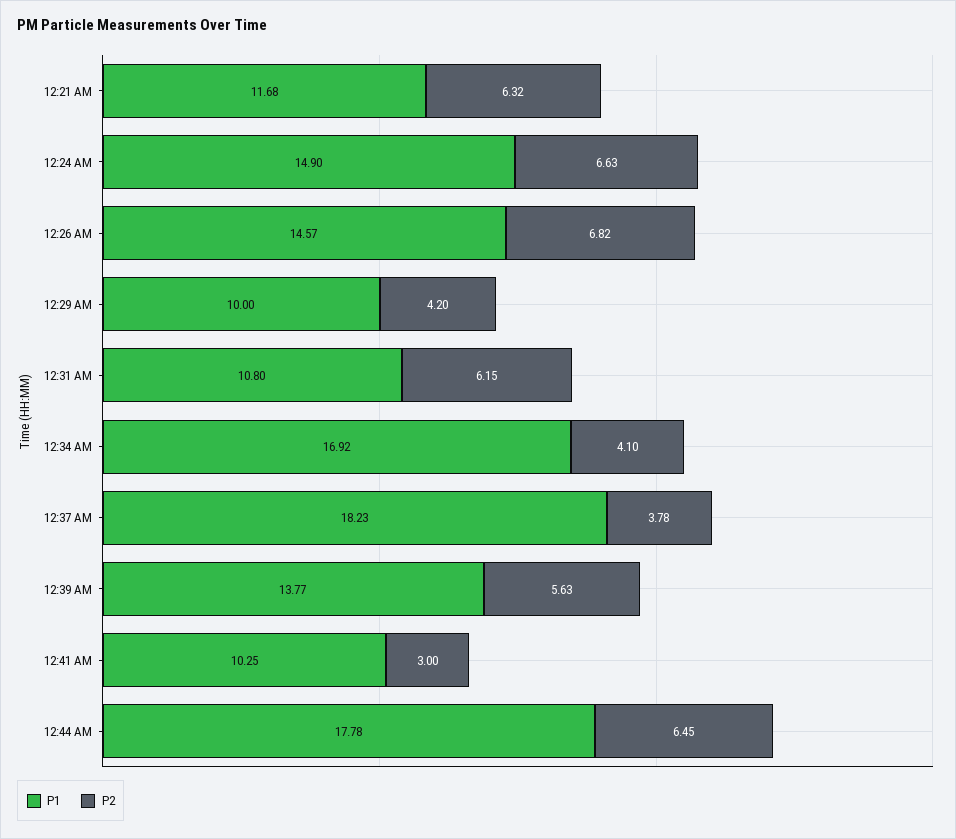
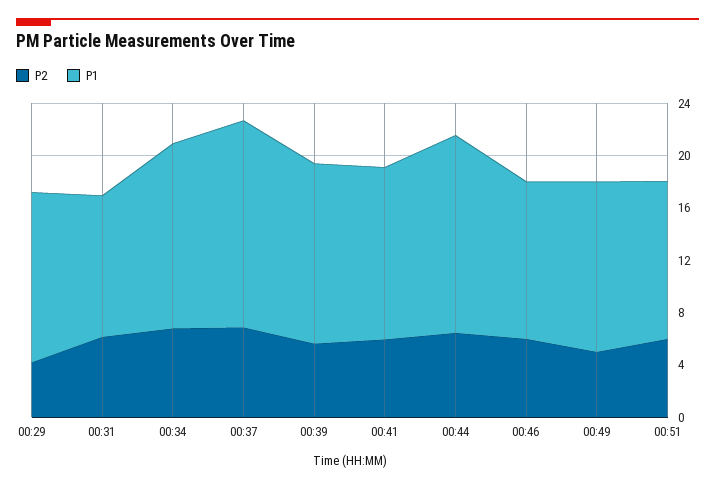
P1, 12:21 AM: 11.68 -> none
P2, 12:21 AM: 6.32 -> none
P1, 12:24 AM: 14.9 -> none
P2, 12:24 AM: 6.63 -> none
P1, 12:26 AM: 14.57 -> none
P2, 12:26 AM: 6.82 -> none
P1, 12:29 AM: 10 -> 13
P1, 12:34 AM: 16.92 -> 14
P2, 12:34 AM: 4.1 -> 7
P1, 12:37 AM: 18.23 -> 16
P2, 12:37 AM: 3.78 -> 7
P1, 12:41 AM: 10.25 -> 13
P2, 12:41 AM: 3 -> 6
P1, 12:44 AM: 17.78 -> 15
P2, 00:46: none -> 6
P1, 00:46: none -> 12
P2, 00:49: none -> 5
P1, 00:49: none -> 13
P2, 00:51: none -> 6
P1, 00:51: none -> 12

